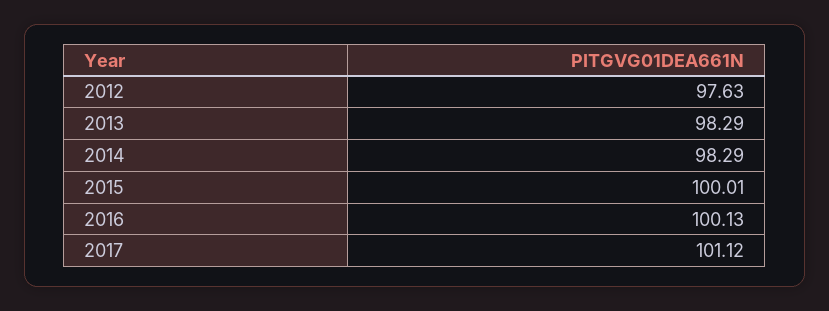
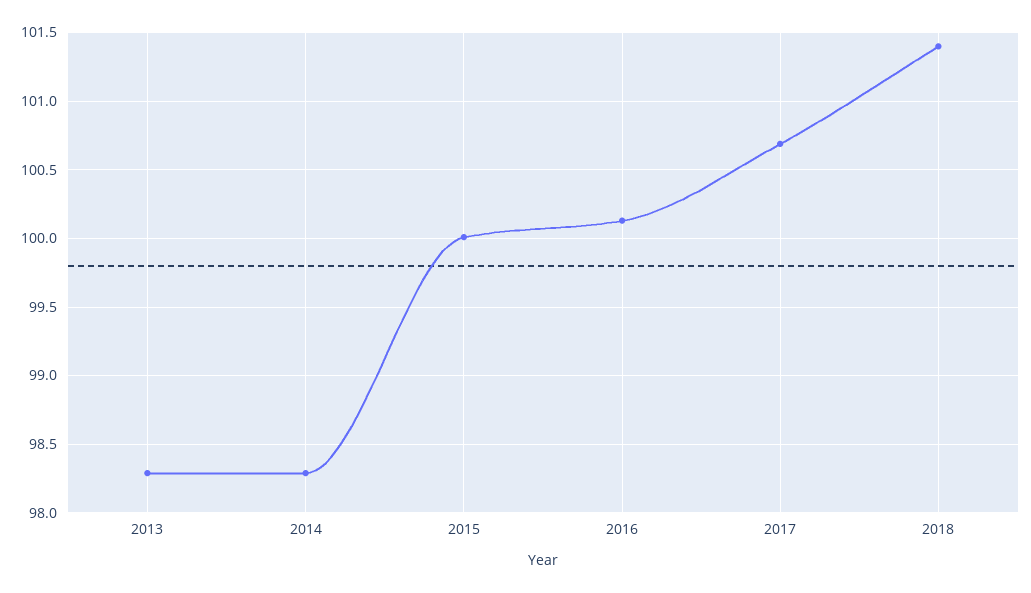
2012: 97.63 -> none
2017: 101.12 -> 100.7
2018: none -> 101.4

